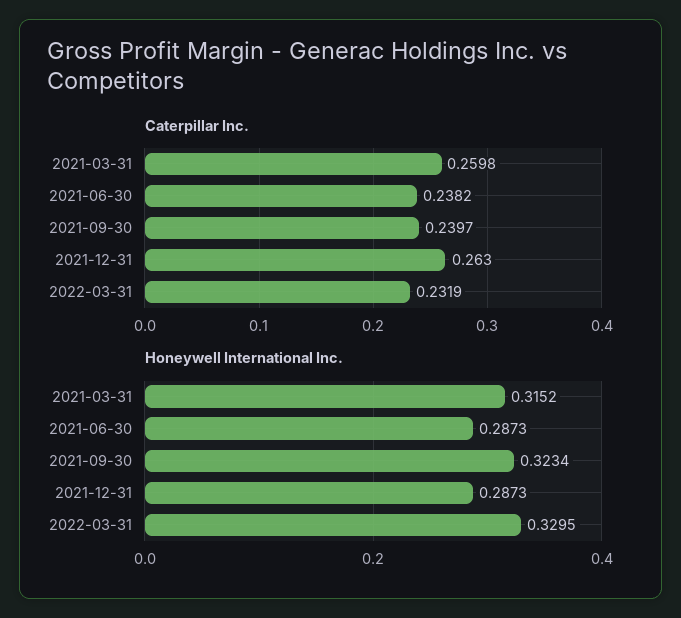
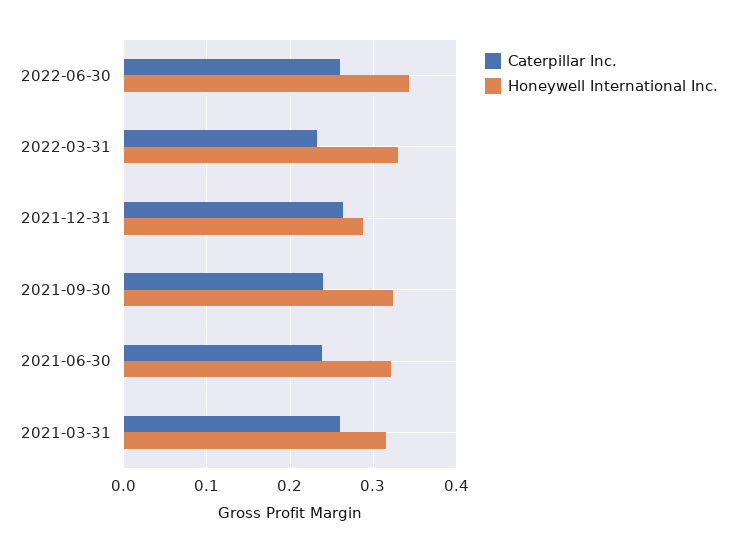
Honeywell International Inc., 2021-06-30: 0.2873 -> 0.32
Caterpillar Inc., 2022-06-30: none -> 0.26
Honeywell International Inc., 2022-06-30: none -> 0.34

